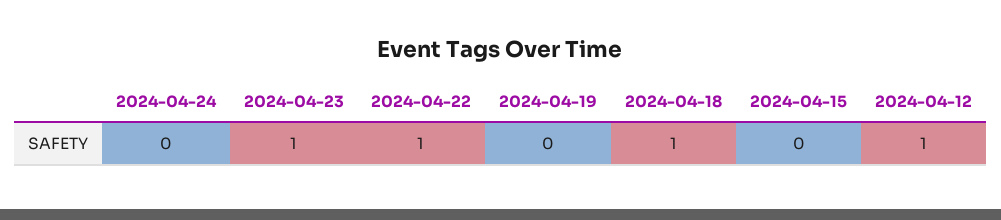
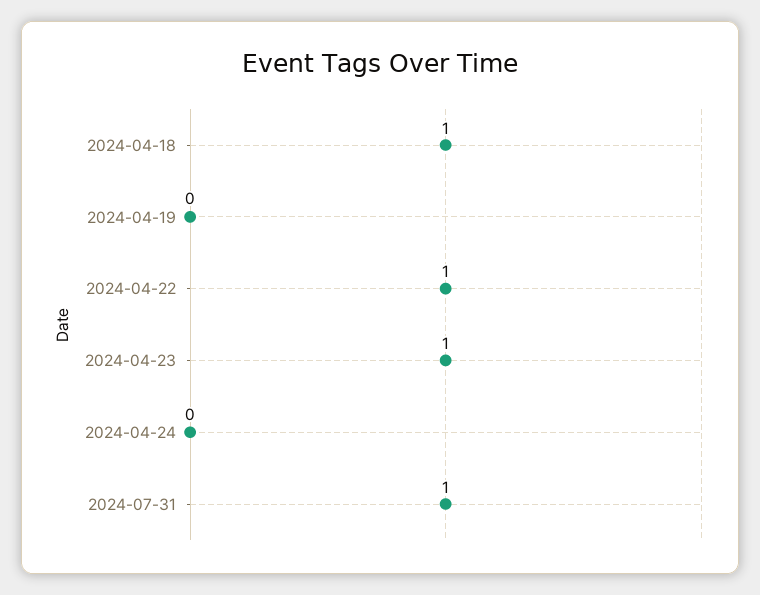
2024-04-15: 0 -> none
2024-04-12: 1 -> none
2024-07-31: none -> 1

